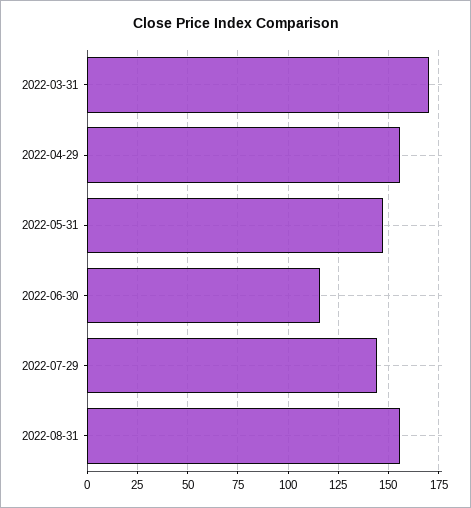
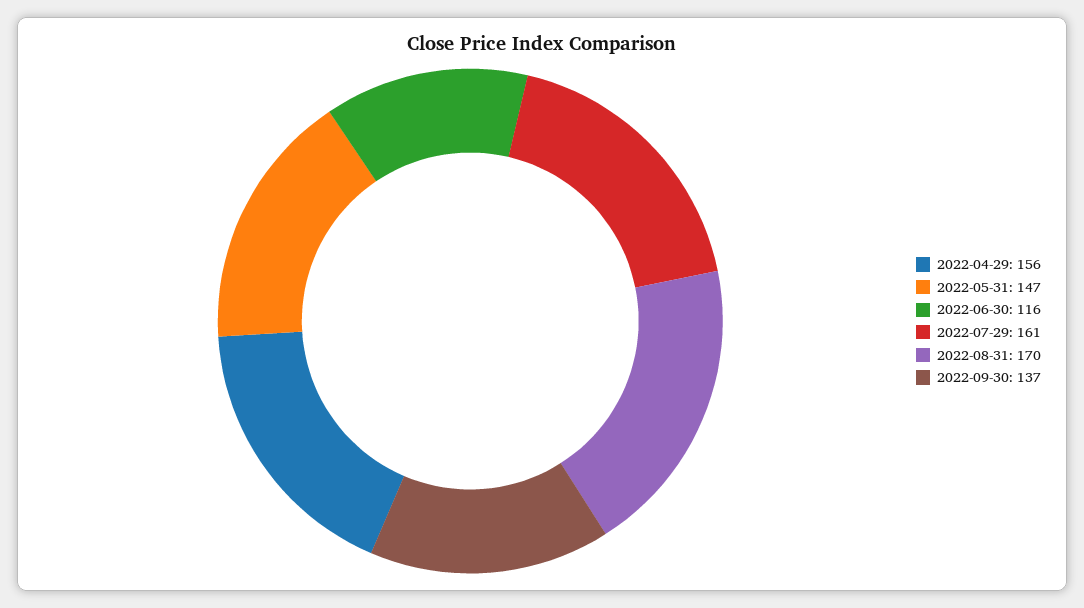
2022-03-31: 170 -> none
2022-07-29: 145 -> 161
2022-08-31: 155 -> 170
2022-09-30: none -> 137

